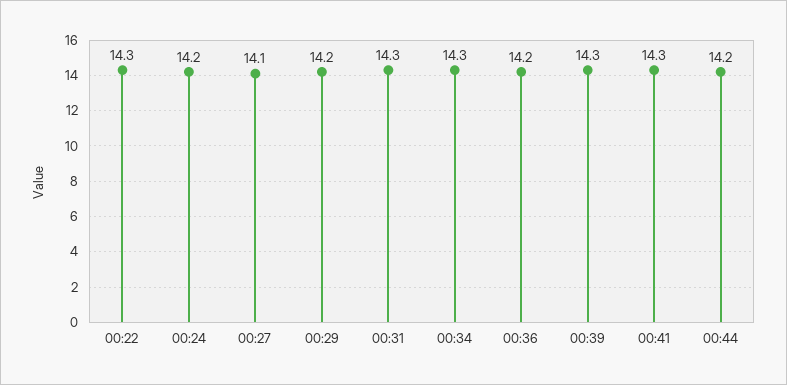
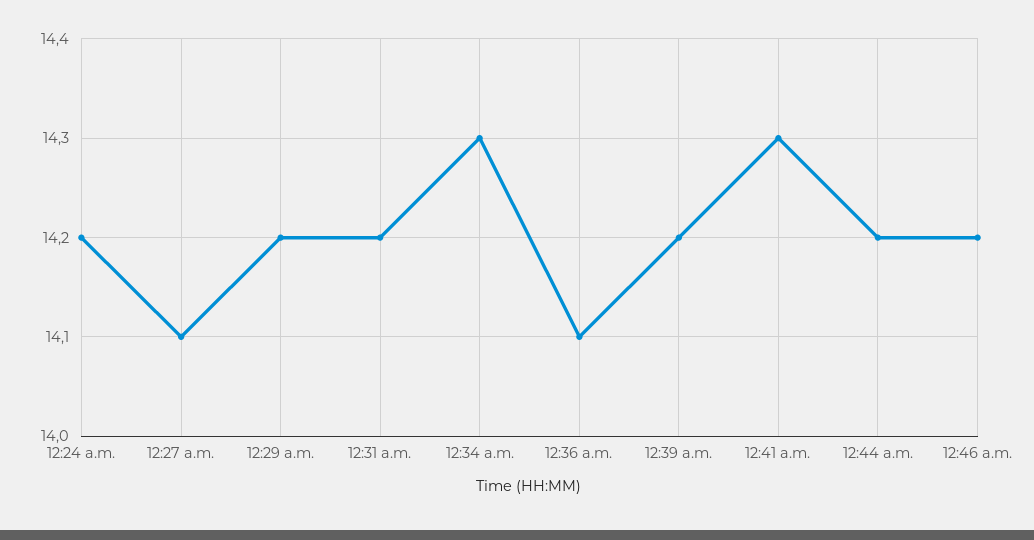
00:22: 14.3 -> none
00:31: 14.3 -> 14.2
00:36: 14.2 -> 14.1
00:39: 14.3 -> 14.2
12:46 a.m.: none -> 14.2

